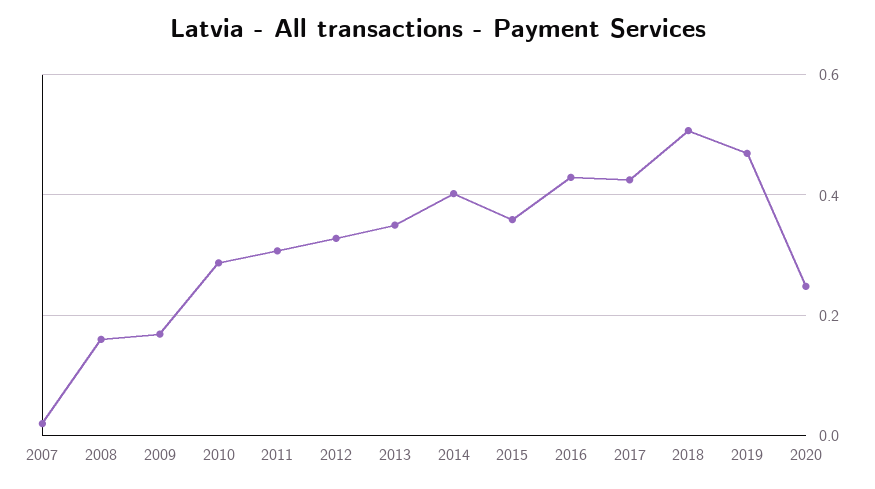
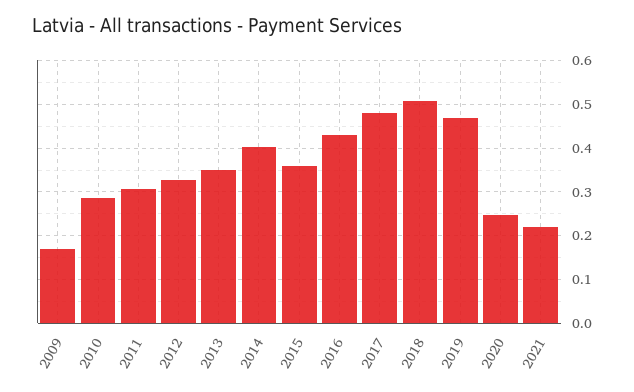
2007: 0.02 -> none
2008: 0.16 -> none
2017: 0.42 -> 0.48
2021: none -> 0.22

